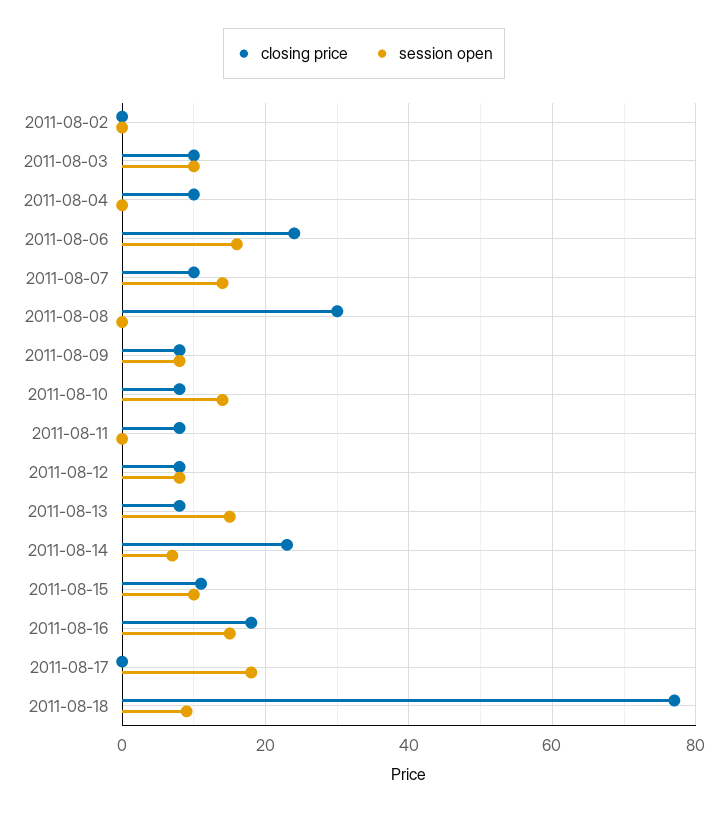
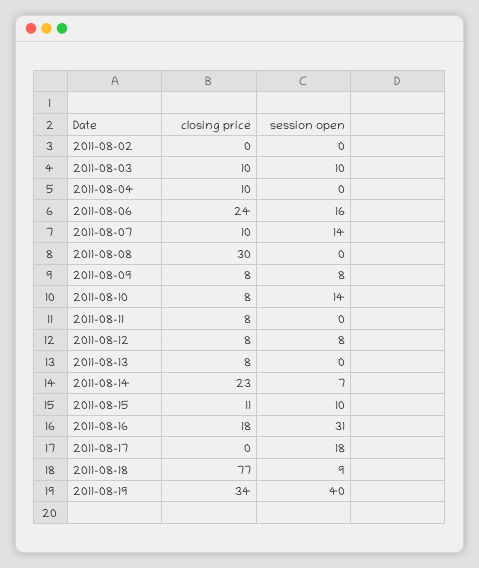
session open, 2011-08-13: 15 -> 0
session open, 2011-08-16: 15 -> 31
closing price, 2011-08-19: none -> 34
session open, 2011-08-19: none -> 40

